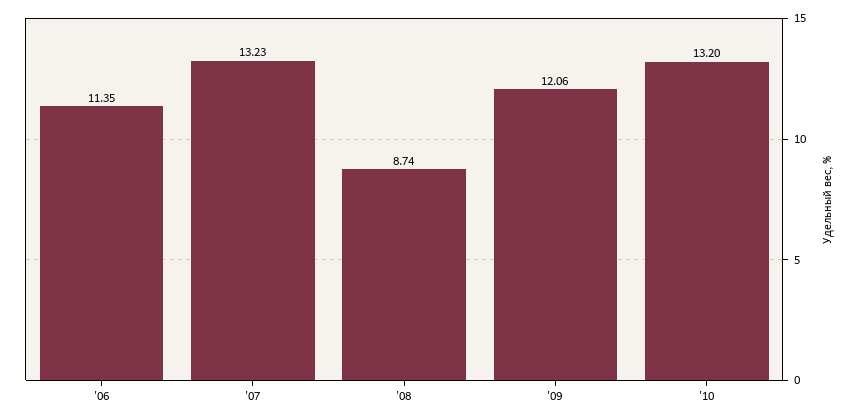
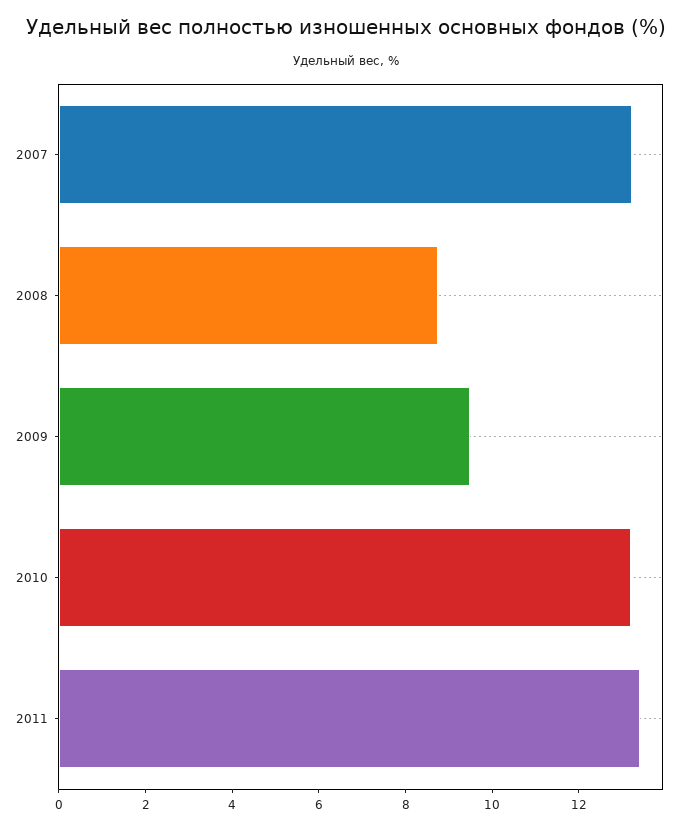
'06: 11.35 -> none
'09: 12.06 -> 9.5
2011: none -> 13.5

